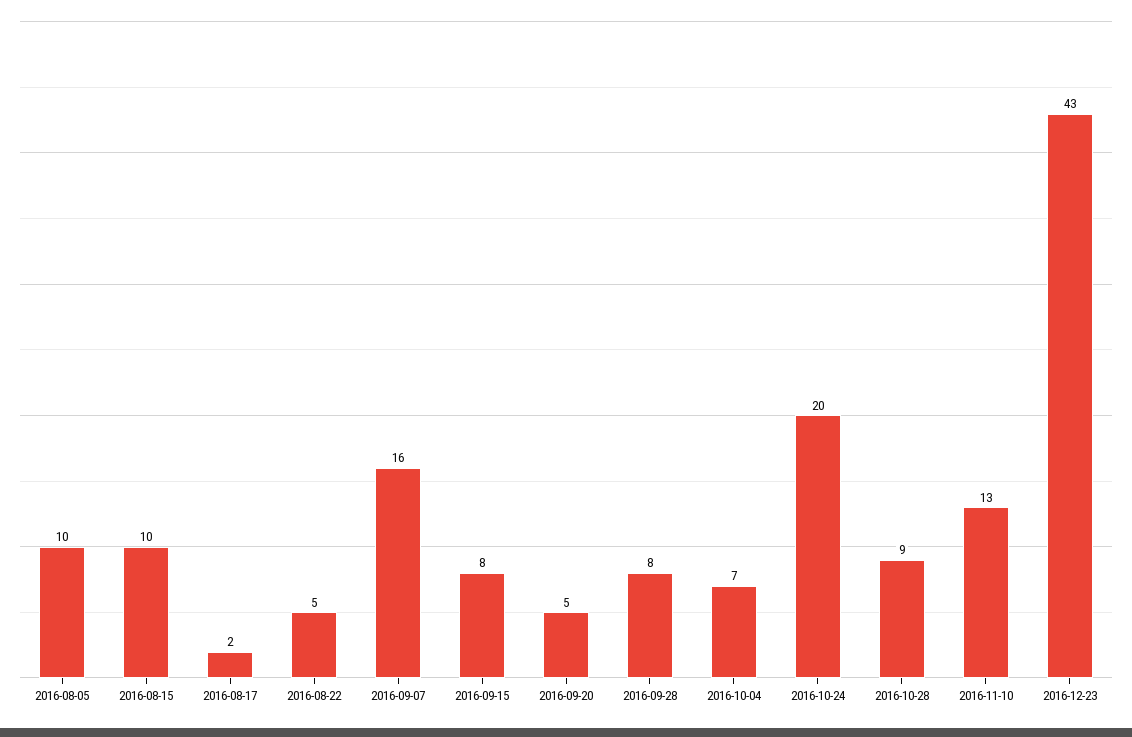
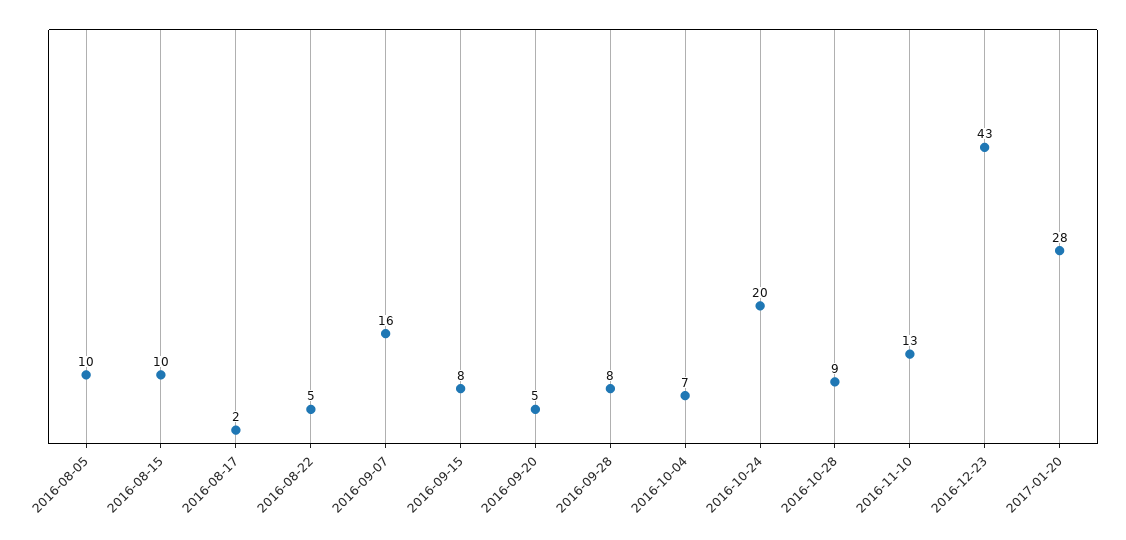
2017-01-20: none -> 28

